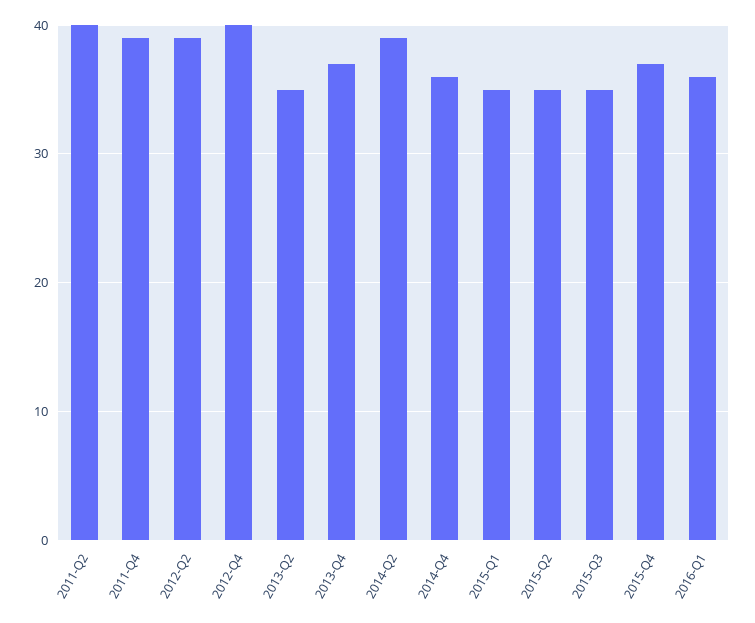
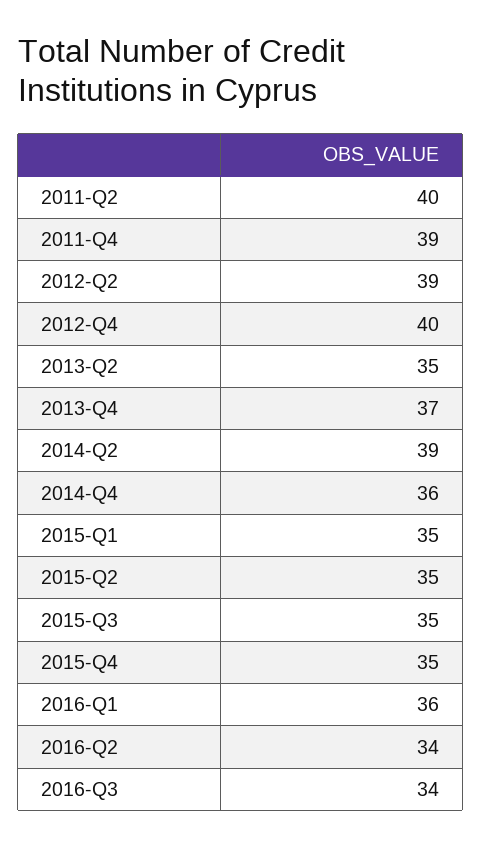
2015-Q4: 37 -> 35
2016-Q2: none -> 34
2016-Q3: none -> 34

